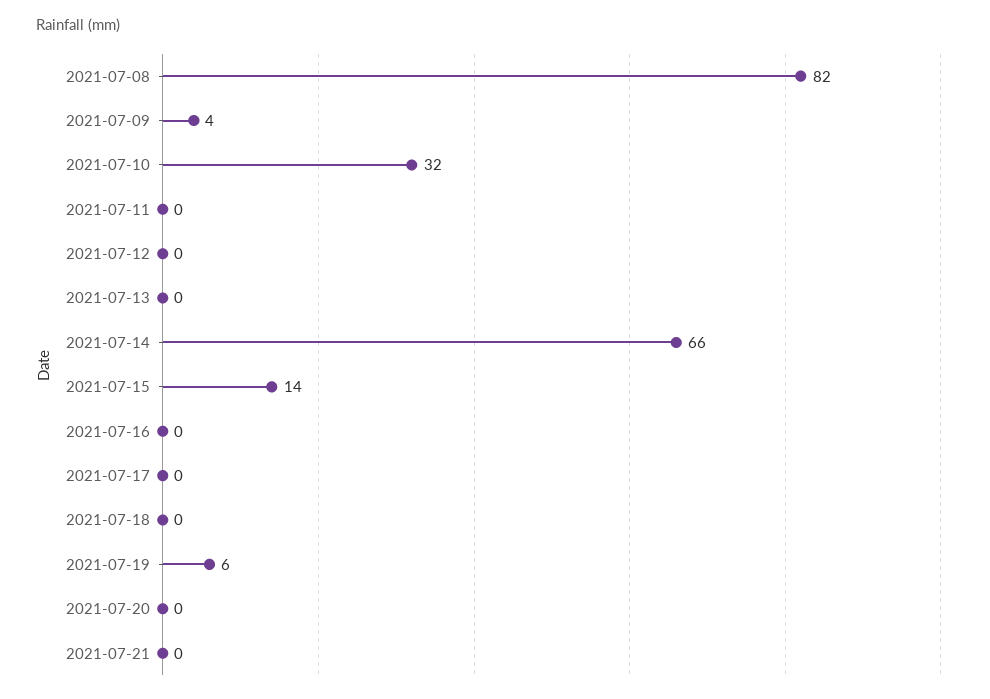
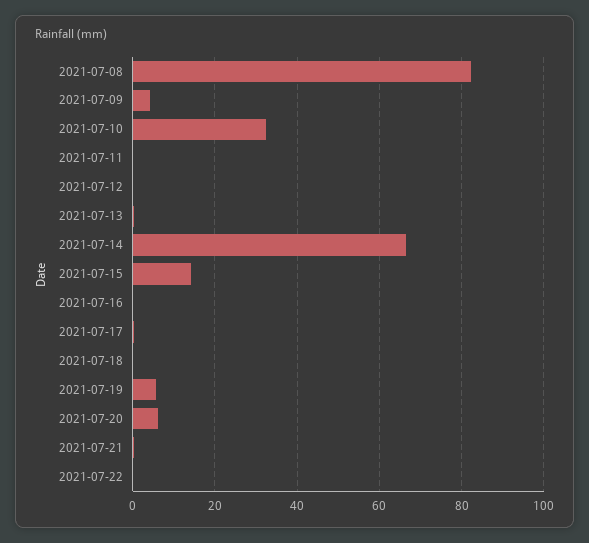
2021-07-20: 0 -> 6
2021-07-22: none -> 0

